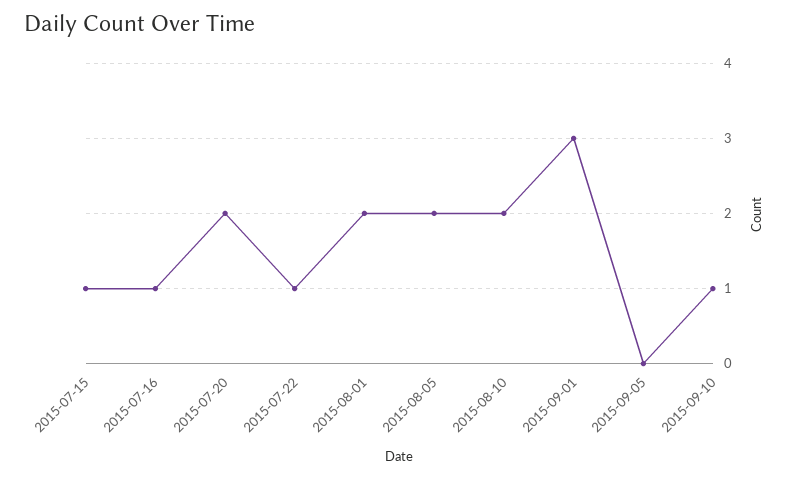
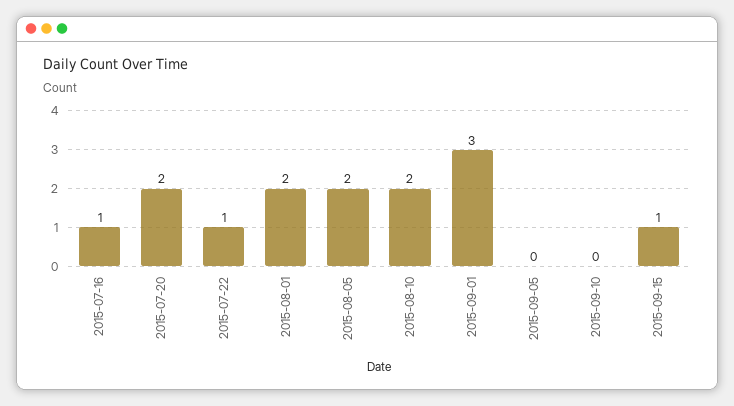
2015-07-15: 1 -> none
2015-09-10: 1 -> 0
2015-09-15: none -> 1

